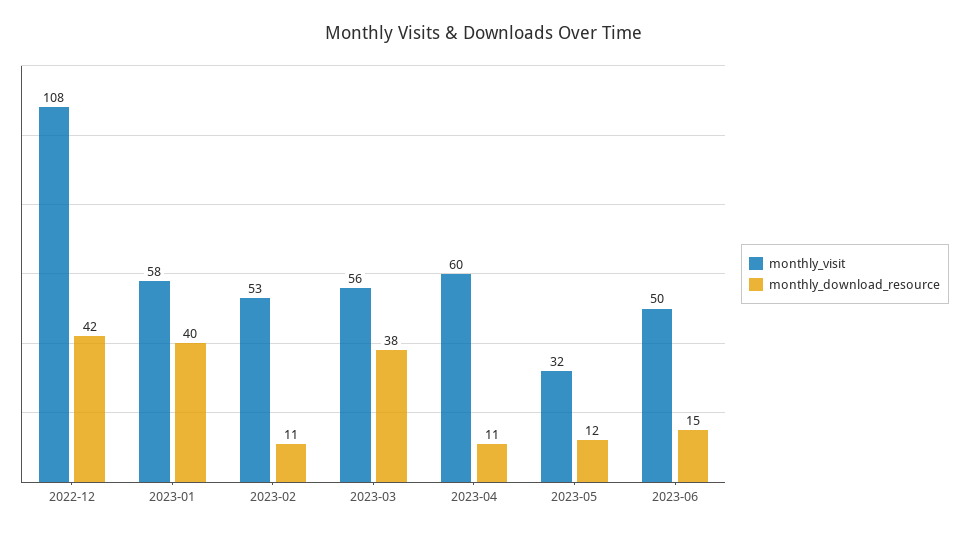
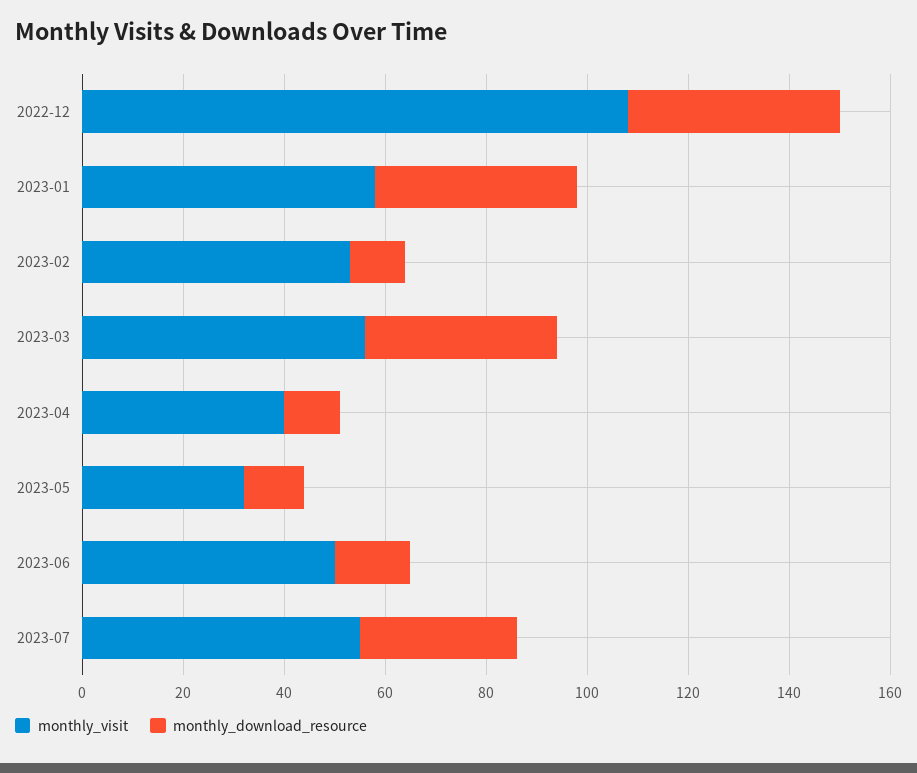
monthly_visit, 2023-04: 60 -> 40
monthly_visit, 2023-07: none -> 55
monthly_download_resource, 2023-07: none -> 30

